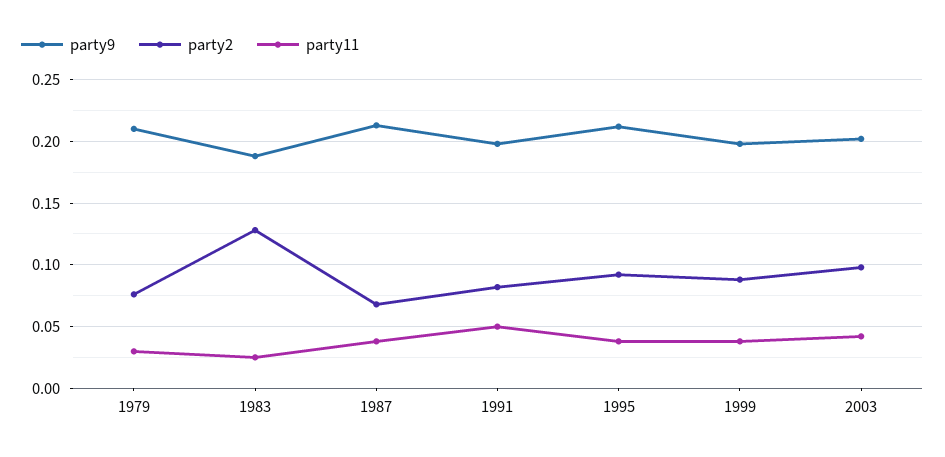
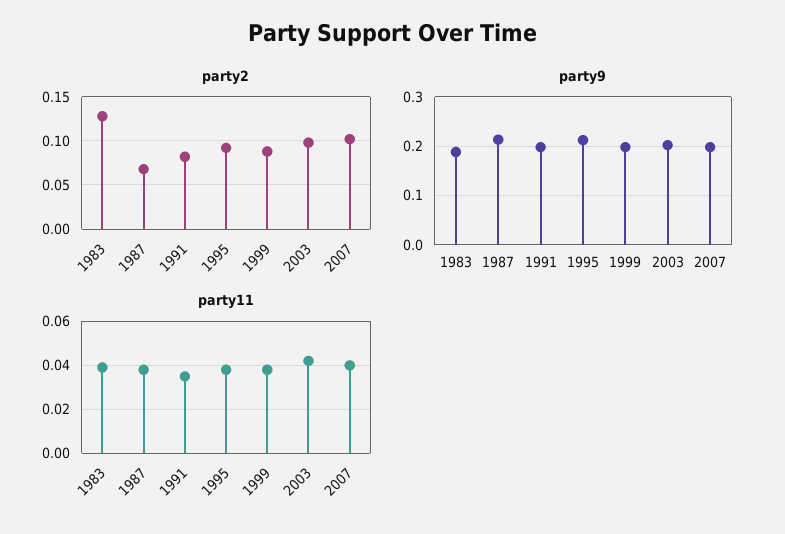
party9, 1979: 0.21 -> none
party2, 1979: 0.075 -> none
party11, 1979: 0.03 -> none
party11, 1983: 0.025 -> 0.04
party11, 1991: 0.05 -> 0.035
party2, 2007: none -> 0.1
party9, 2007: none -> 0.2
party11, 2007: none -> 0.04

